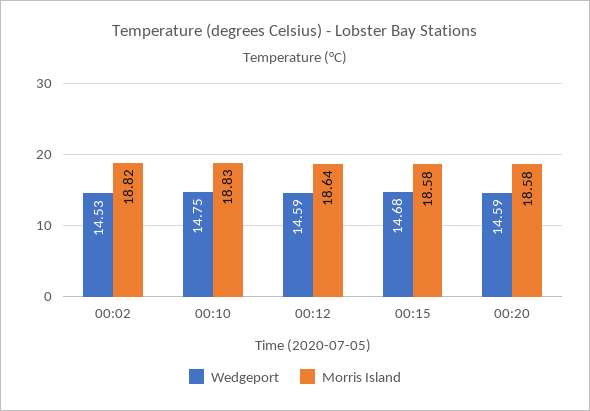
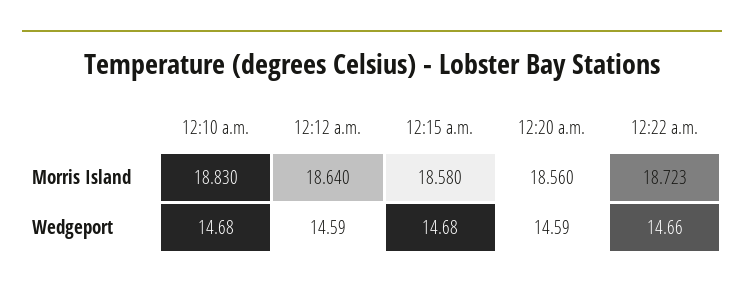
Wedgeport, 00:02: 14.53 -> none
Morris Island, 00:02: 18.82 -> none
Wedgeport, 00:10: 14.75 -> 14.68
Morris Island, 00:20: 18.58 -> 18.56
Morris Island, 12:22 a.m.: none -> 18.723
Wedgeport, 12:22 a.m.: none -> 14.66

